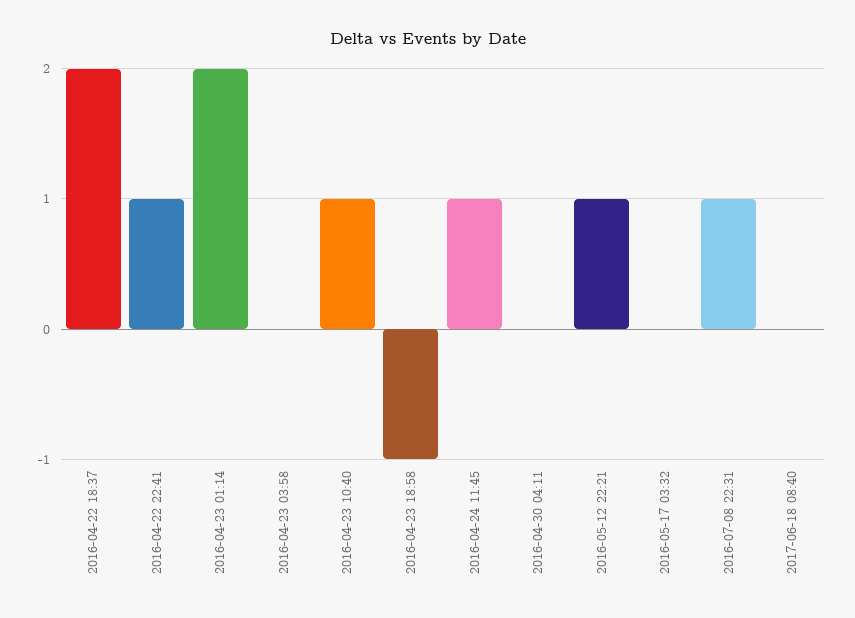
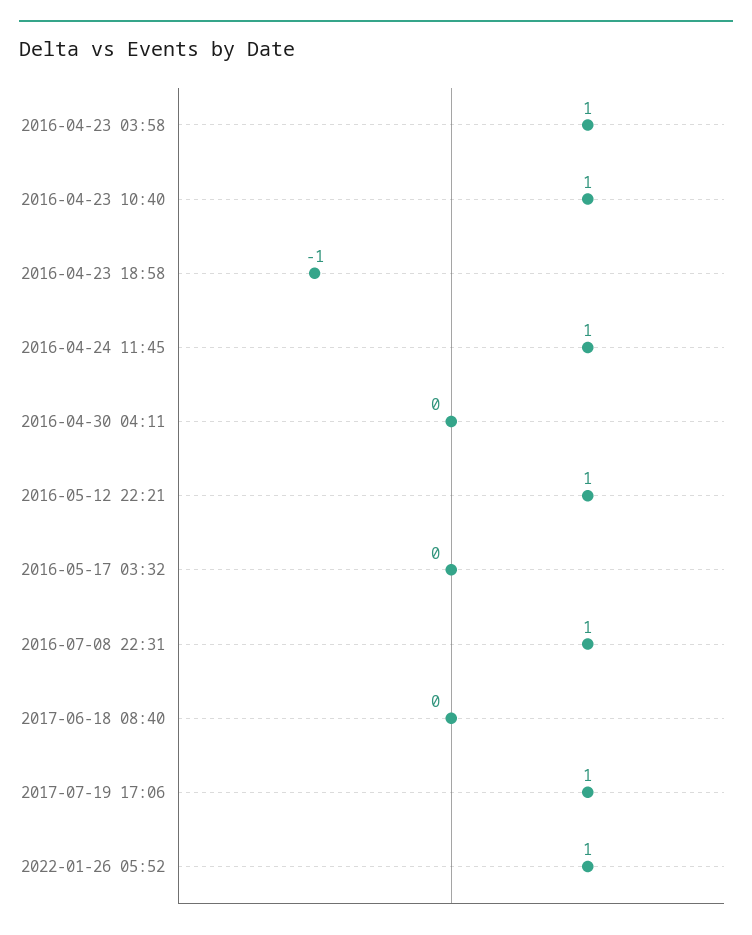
2016-04-22 18:37: 2 -> none
2016-04-22 22:41: 1 -> none
2016-04-23 01:14: 2 -> none
2016-04-23 03:58: 0 -> 1
2017-07-19 17:06: none -> 1
2022-01-26 05:52: none -> 1

